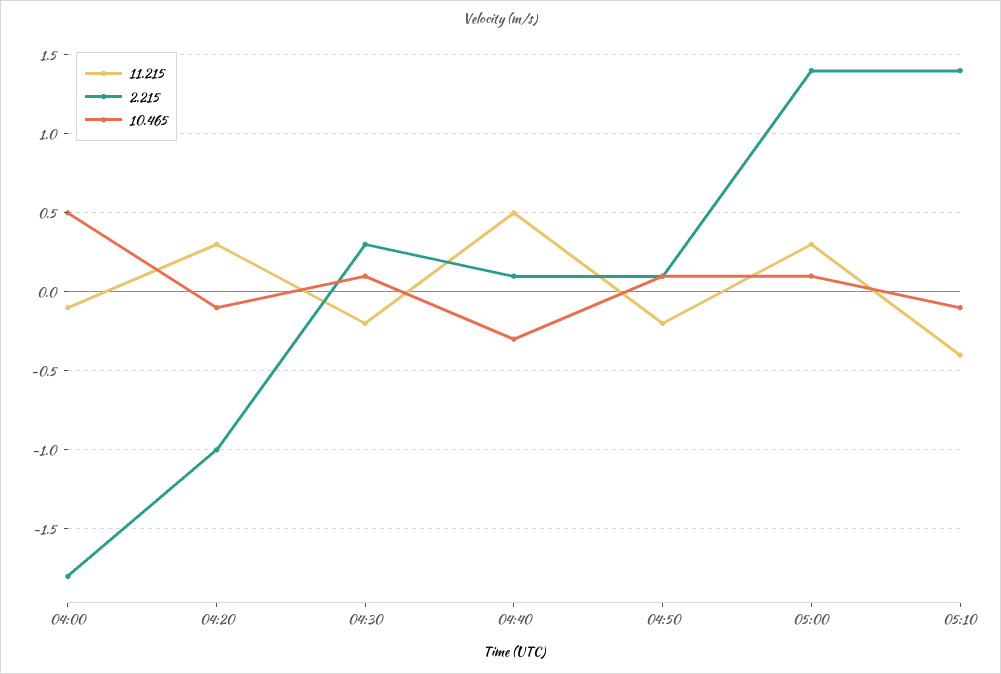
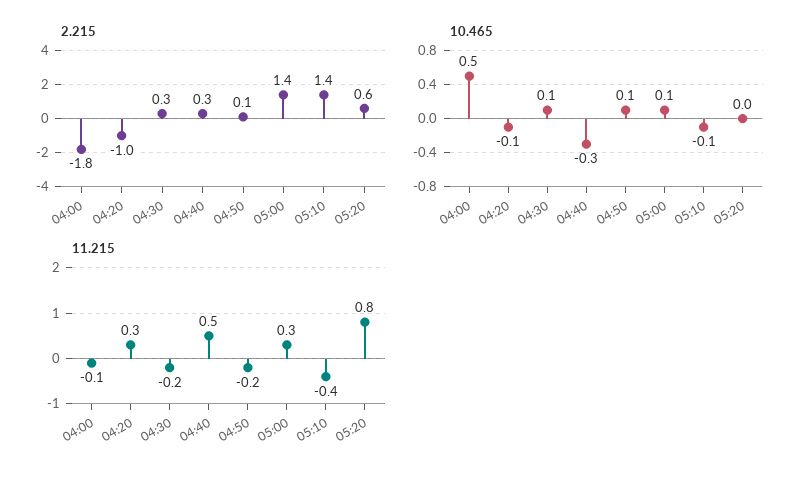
2.215, 04:40: 0.1 -> 0.3
2.215, 05:20: none -> 0.6
10.465, 05:20: none -> 0
11.215, 05:20: none -> 0.8

